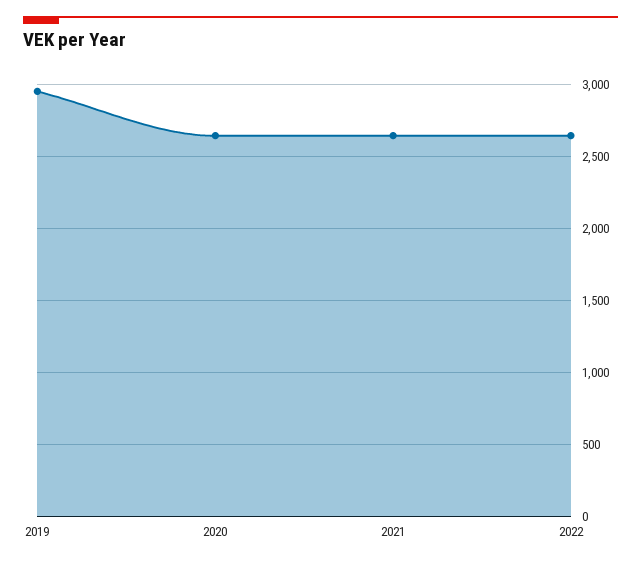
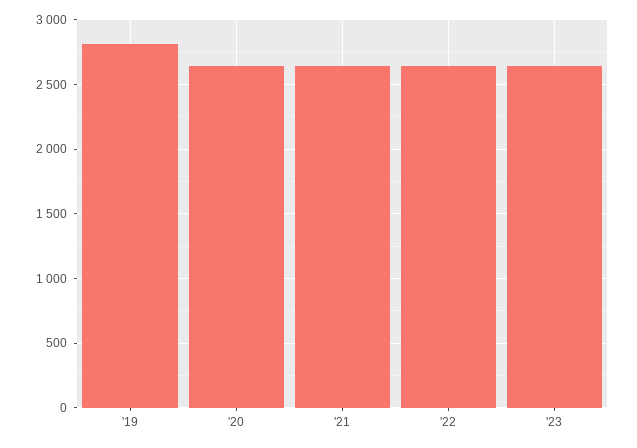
2019: 2950 -> 2800
'23: none -> 2650

